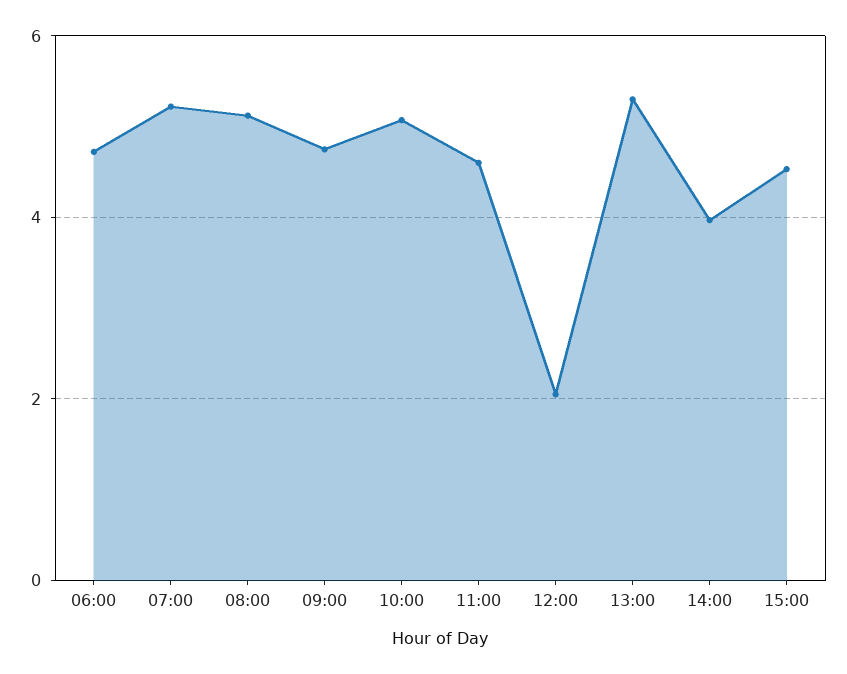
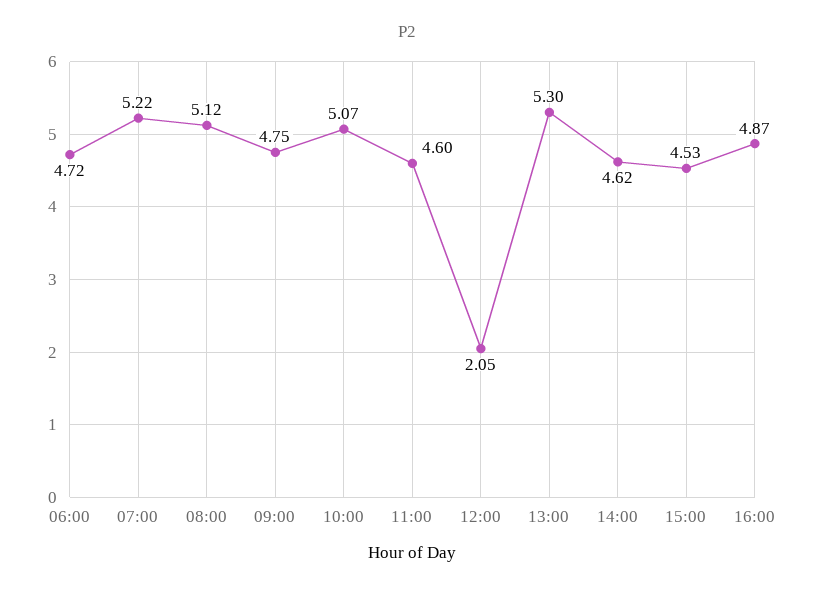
14:00: 4 -> 4.62
16:00: none -> 4.87

